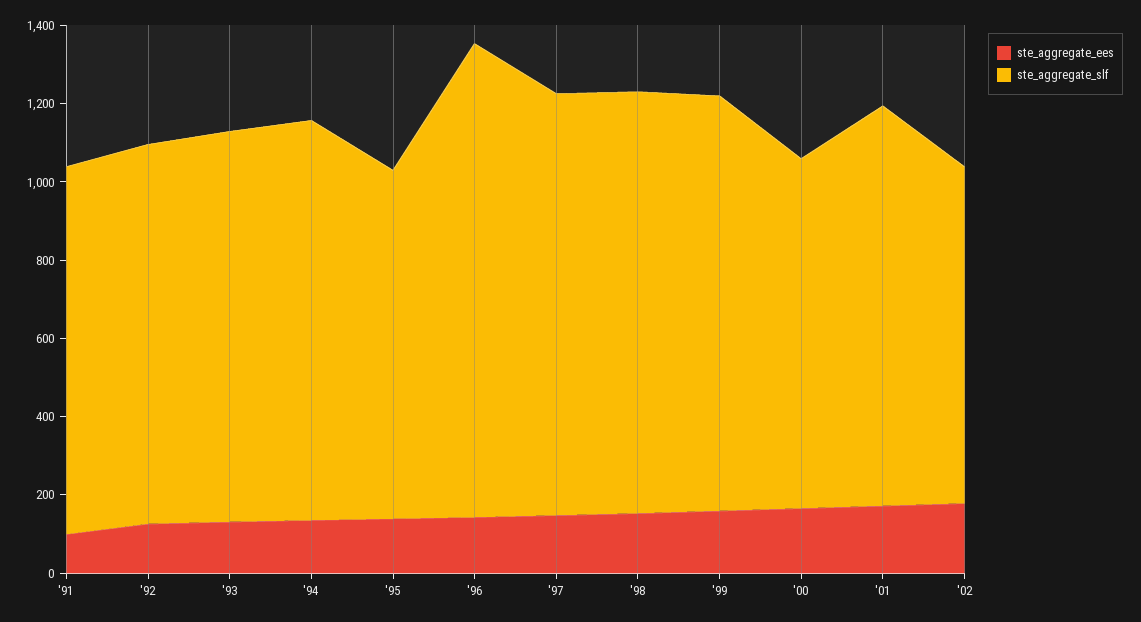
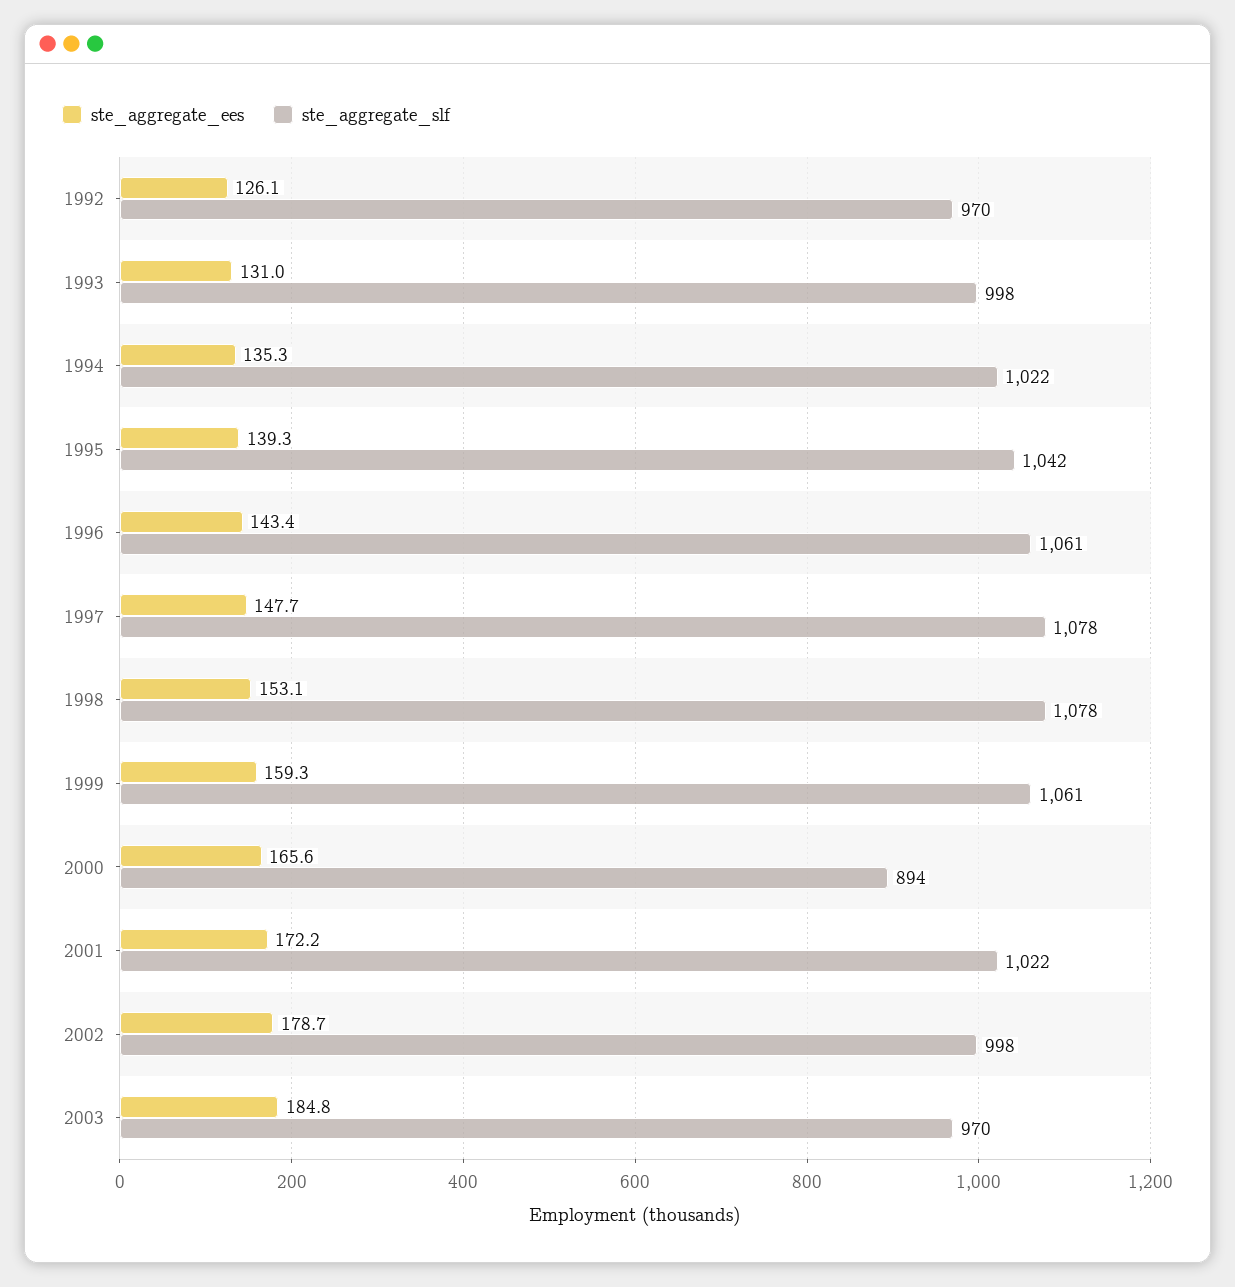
ste_aggregate_ees, '91: 100 -> none
ste_aggregate_slf, '91: 950 -> none
ste_aggregate_slf, '95: 900 -> 1042
ste_aggregate_slf, '96: 1200 -> 1061
ste_aggregate_slf, '02: 850 -> 998
ste_aggregate_ees, 2003: none -> 184.8
ste_aggregate_slf, 2003: none -> 970

